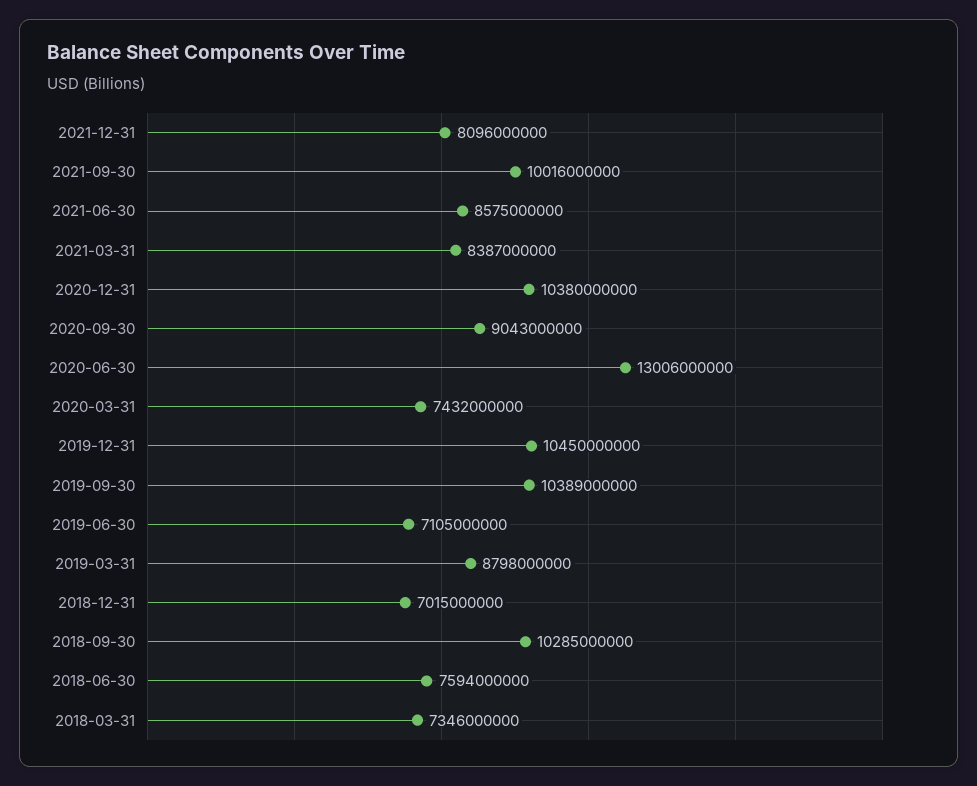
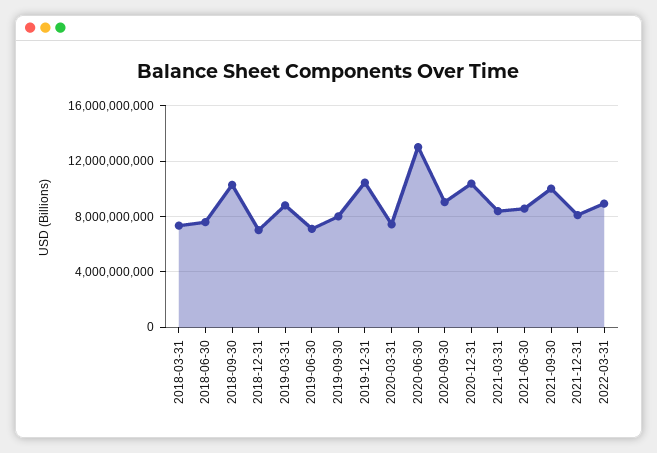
2019-09-30: 10389000000 -> 8000000000
2022-03-31: none -> 9000000000

